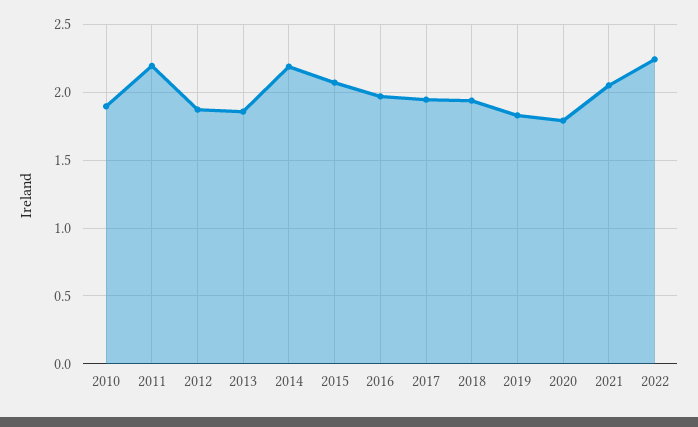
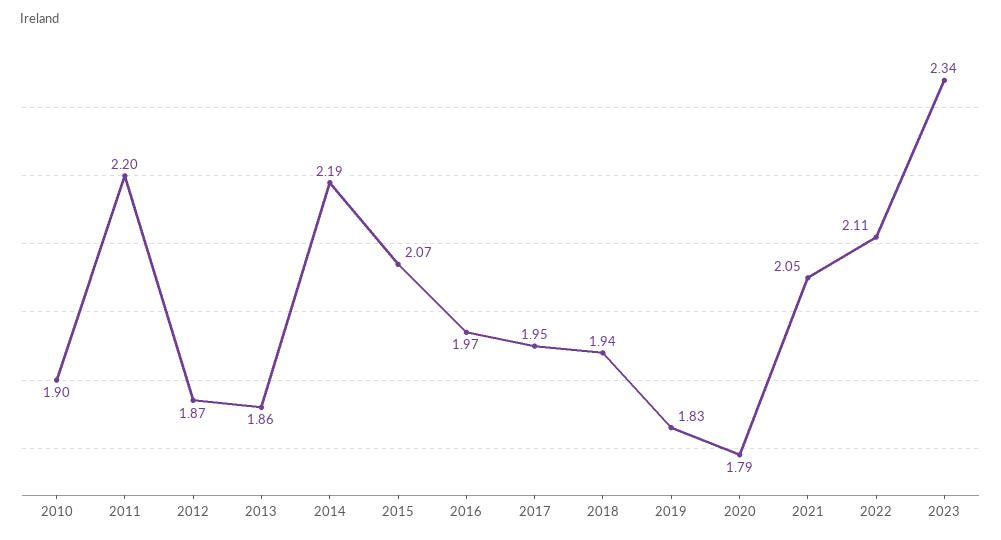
2022: 2.25 -> 2.11
2023: none -> 2.34

